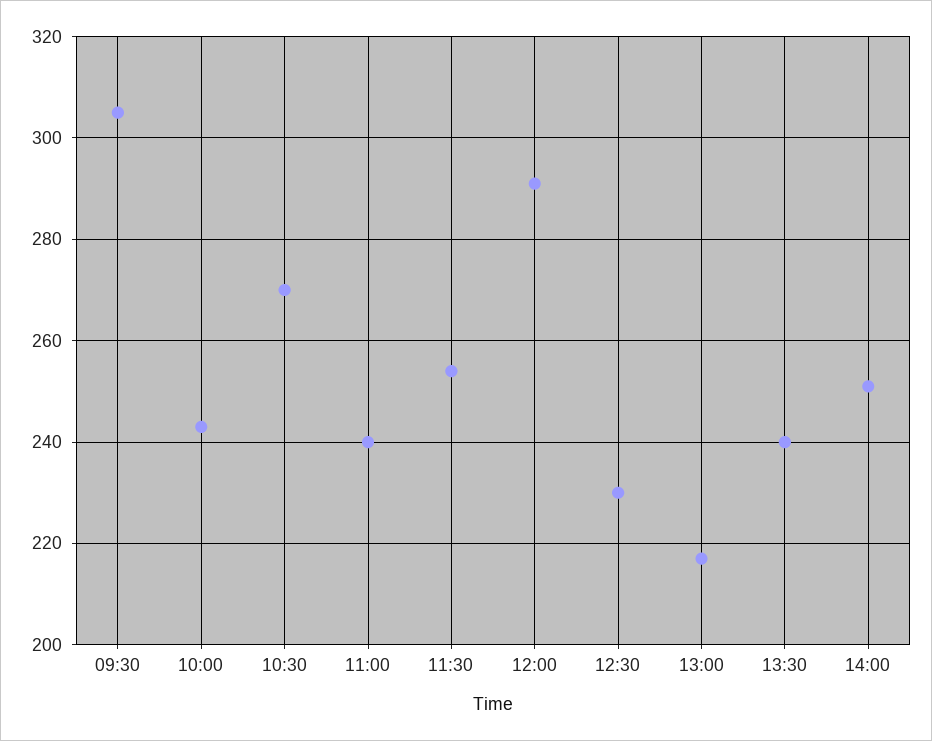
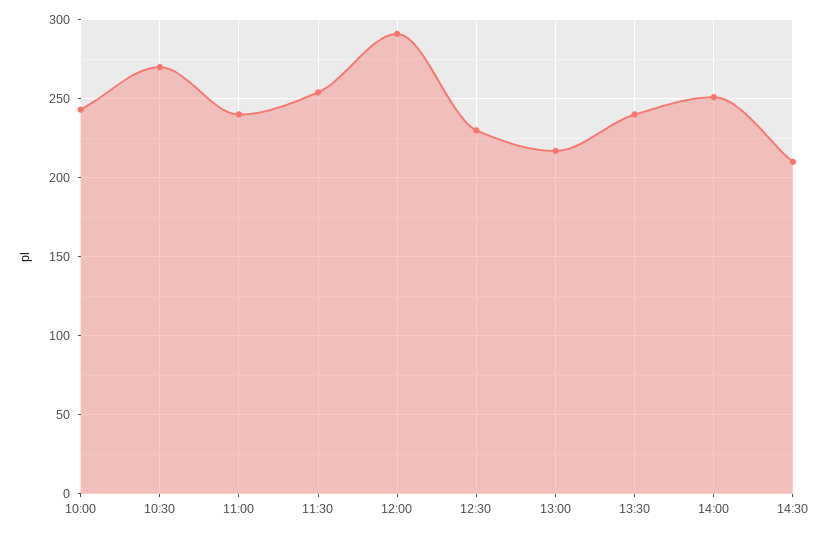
09:30: 305 -> none
14:30: none -> 210

